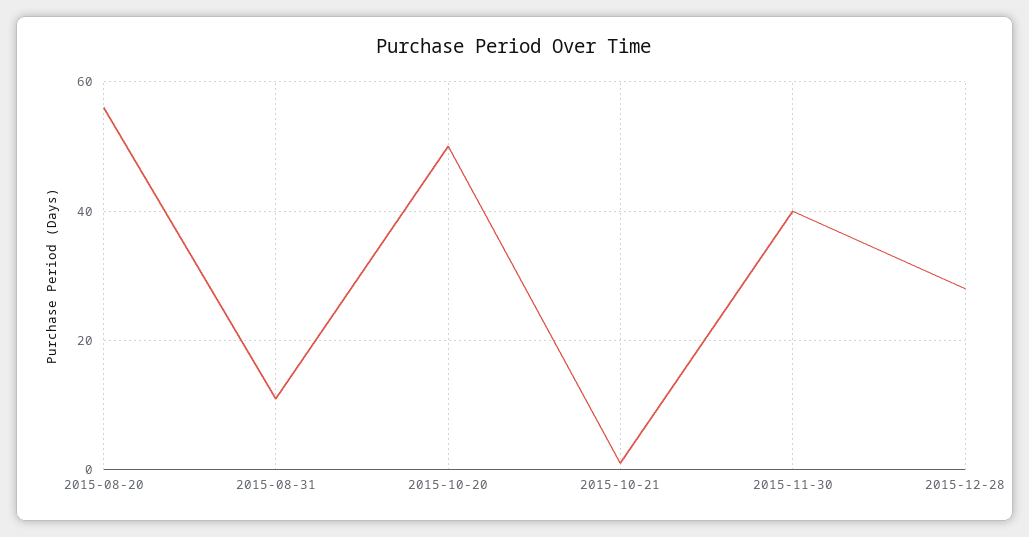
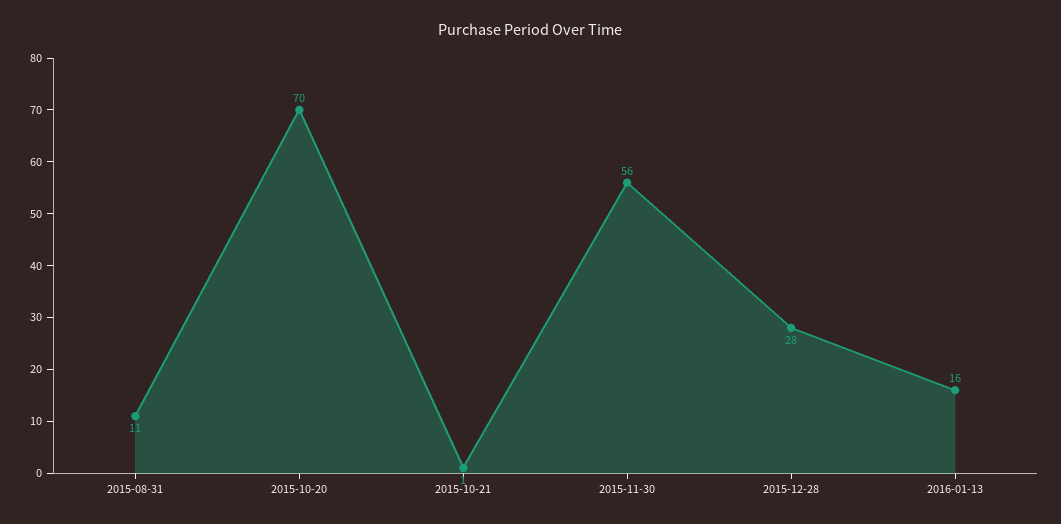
2015-08-20: 55 -> none
2015-10-20: 50 -> 70
2015-11-30: 40 -> 56
2016-01-13: none -> 16

